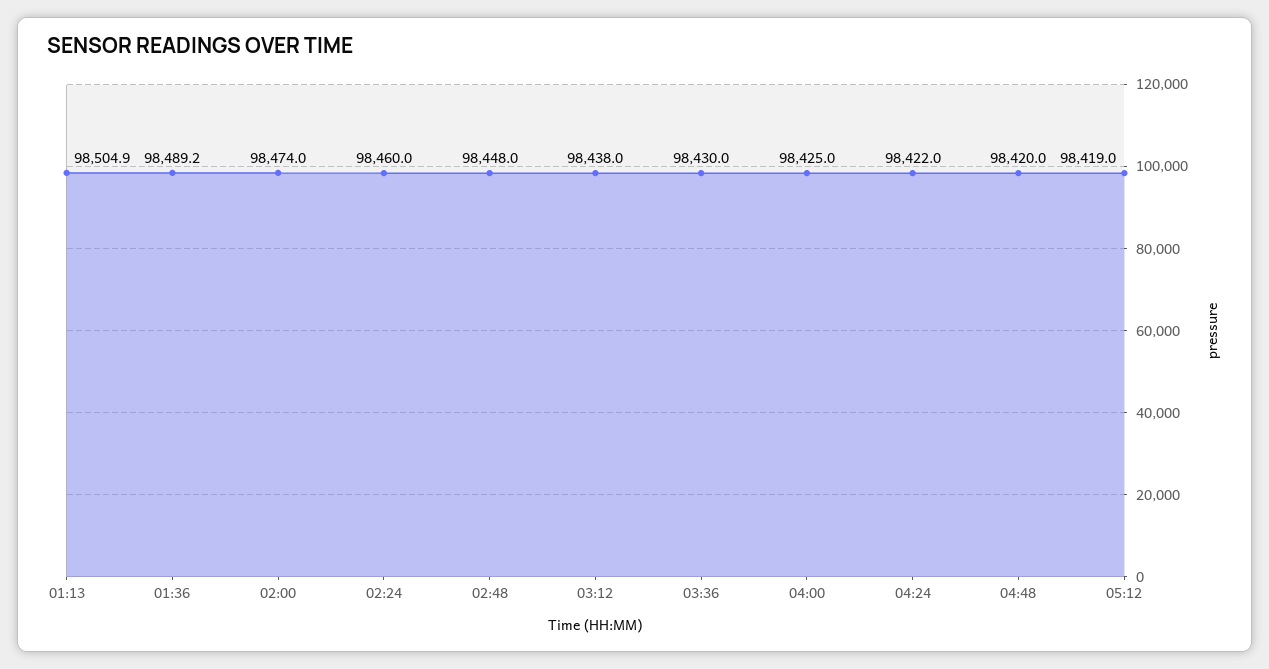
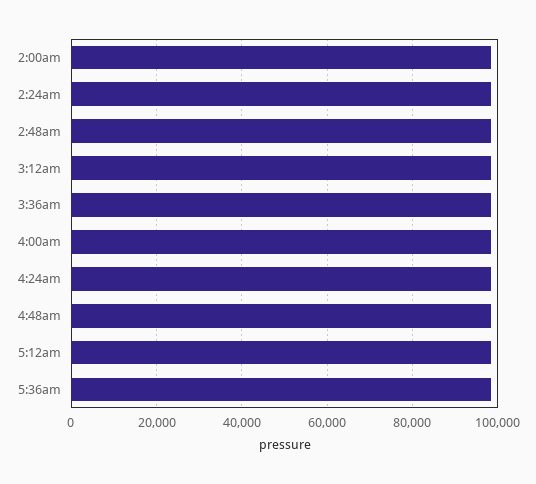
01:13: 98504.9 -> none
01:36: 98489.2 -> none
5:36am: none -> 98000

